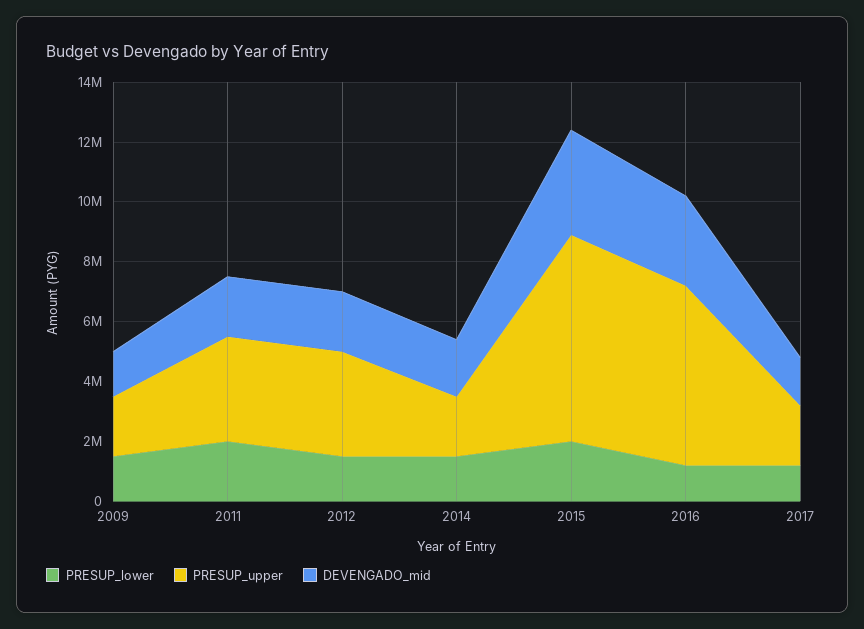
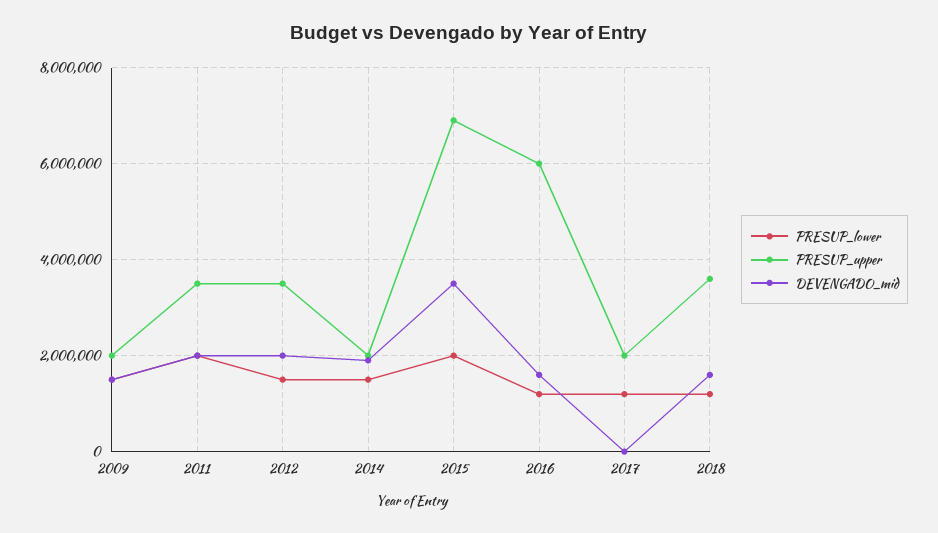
DEVENGADO_mid, 2016: 3000000 -> 1600000
DEVENGADO_mid, 2017: 1500000 -> 0
PRESUP_lower, 2018: none -> 1200000
PRESUP_upper, 2018: none -> 3600000
DEVENGADO_mid, 2018: none -> 1600000

